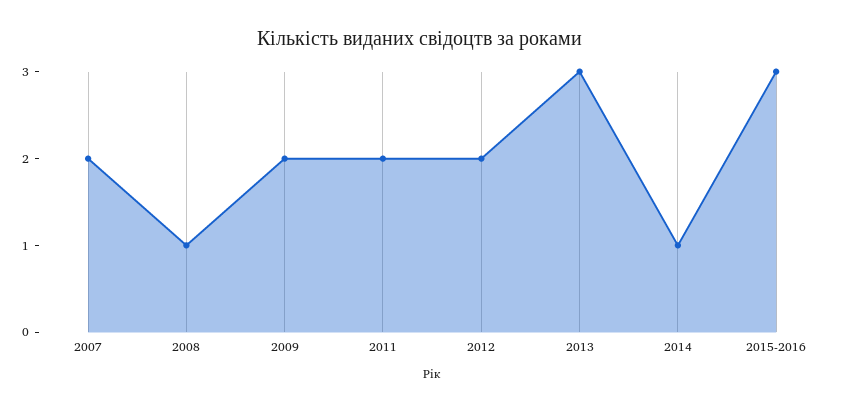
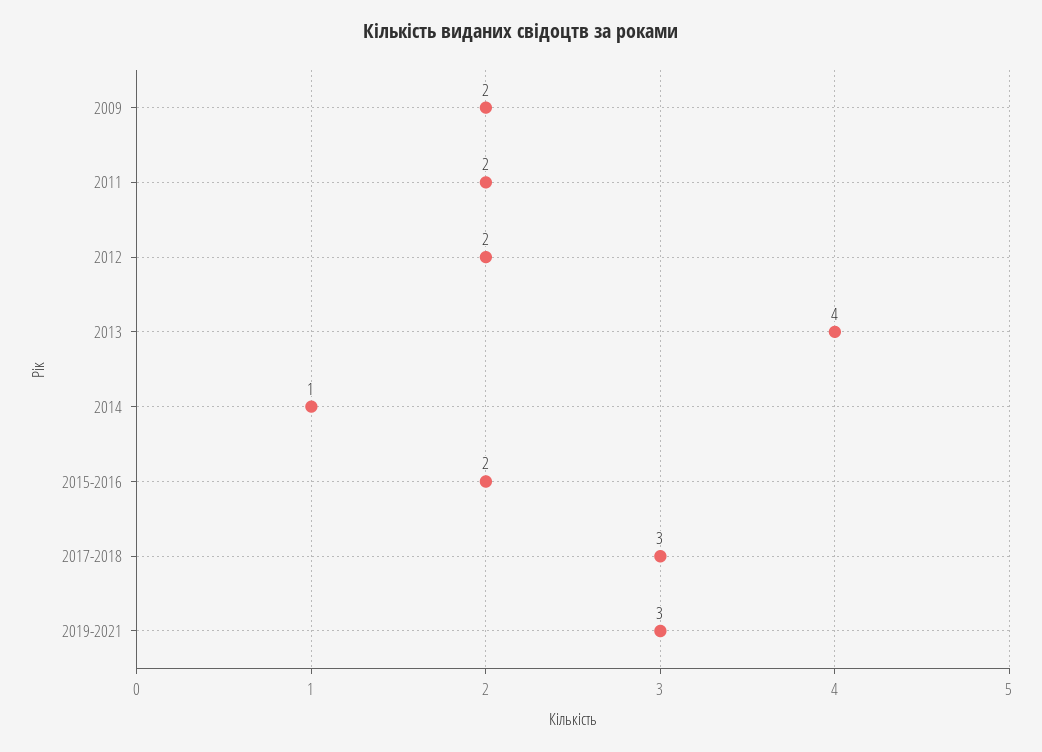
2007: 2 -> none
2008: 1 -> none
2013: 3 -> 4
2015-2016: 3 -> 2
2017-2018: none -> 3
2019-2021: none -> 3

